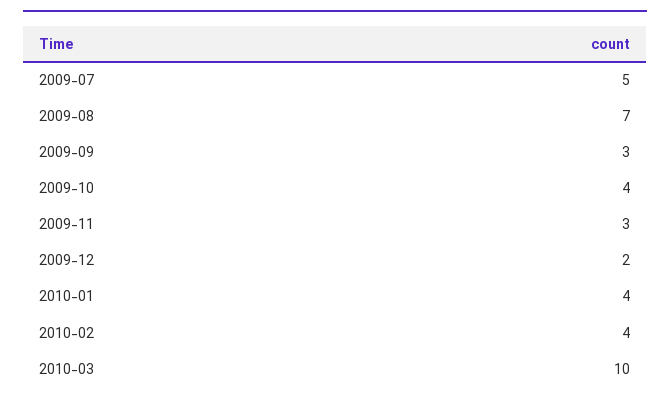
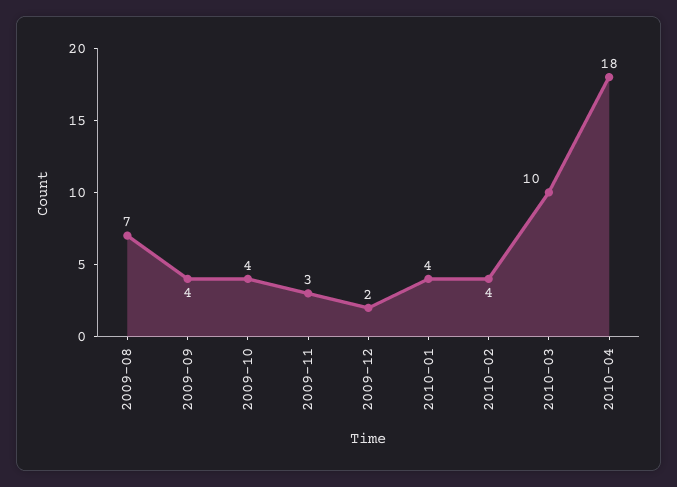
2009-07: 5 -> none
2009-09: 3 -> 4
2010-04: none -> 18

